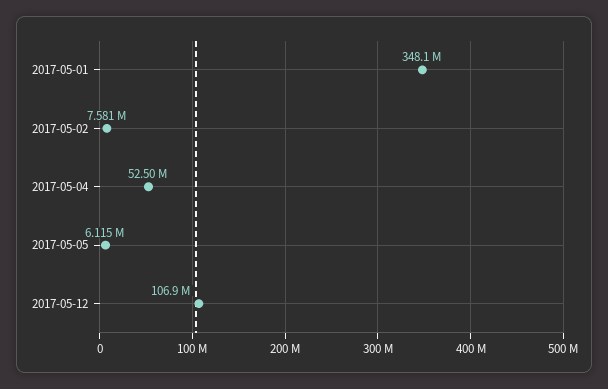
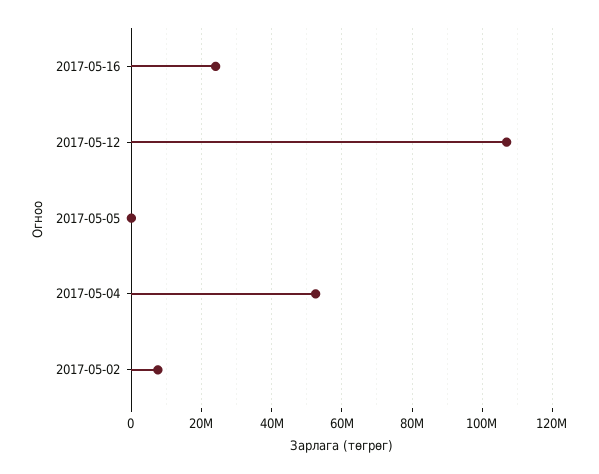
2017-05-01: 348100000 -> none
2017-05-05: 6115000 -> 0
2017-05-16: none -> 24000000

